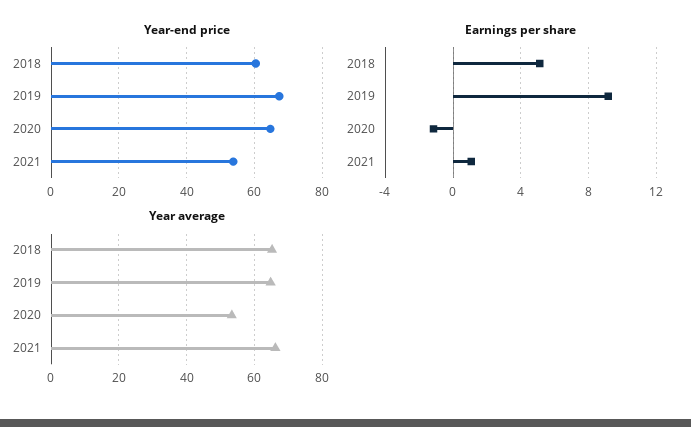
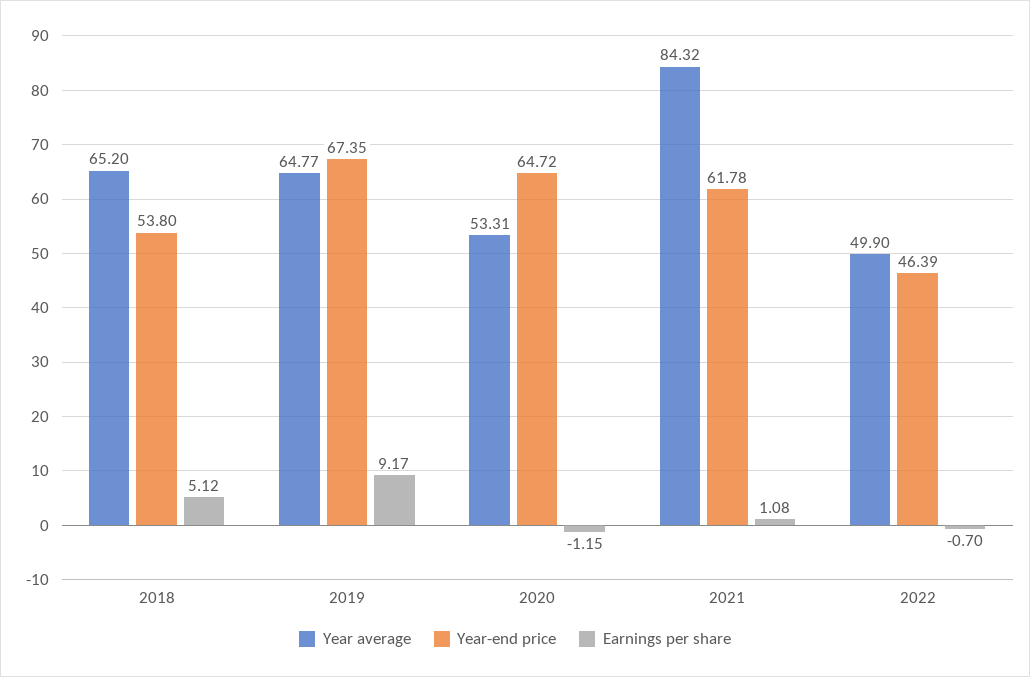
Year-end price, 2018: 60 -> 53.8
Year-end price, 2021: 54 -> 61.78
Year average, 2021: 66 -> 84.32
Year average, 2022: none -> 49.9
Year-end price, 2022: none -> 46.39
Earnings per share, 2022: none -> -0.7

